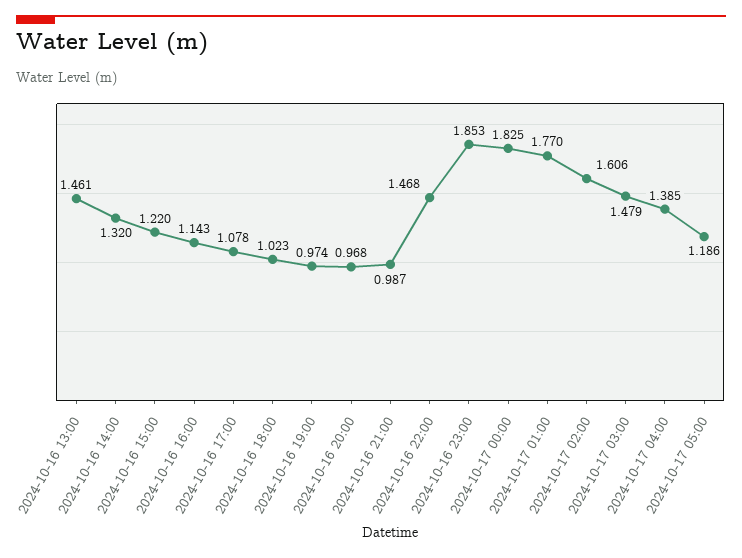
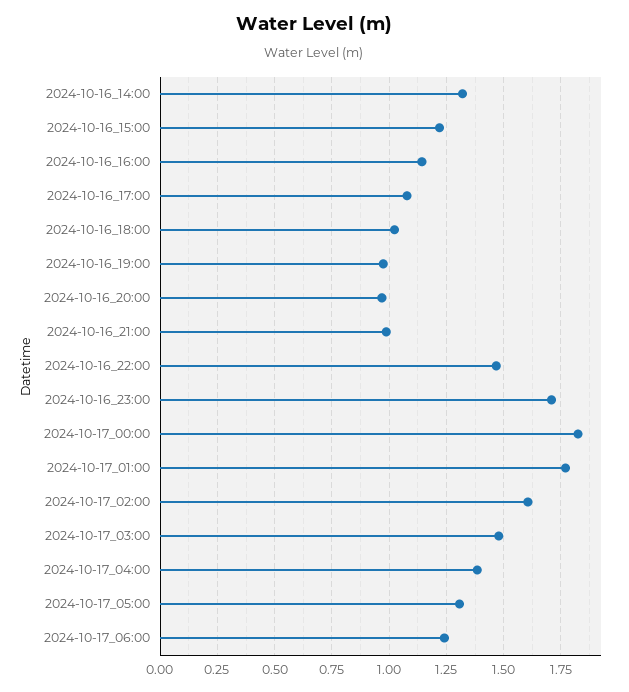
2024-10-16 13:00: 1.461 -> none
2024-10-16 23:00: 1.853 -> 1.7
2024-10-17 05:00: 1.186 -> 1.3
2024-10-17_06:00: none -> 1.25

